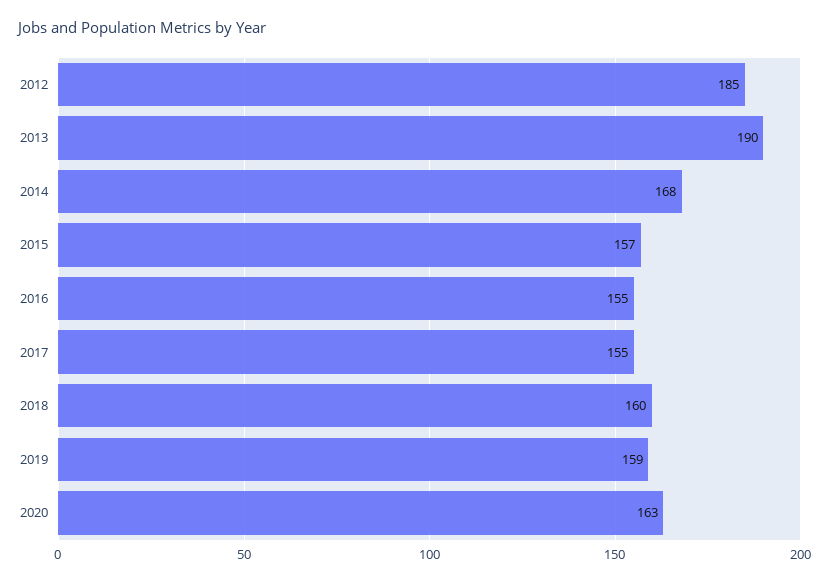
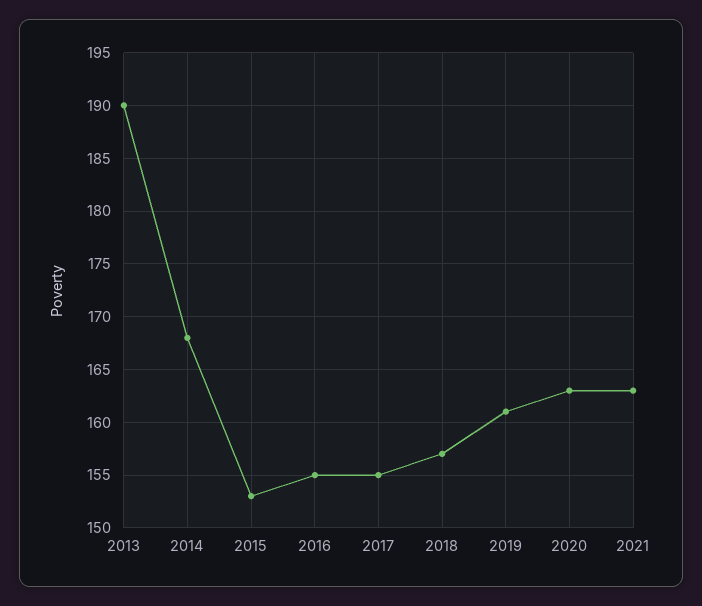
2012: 185 -> none
2015: 157 -> 153
2018: 160 -> 157
2019: 159 -> 161
2021: none -> 163

